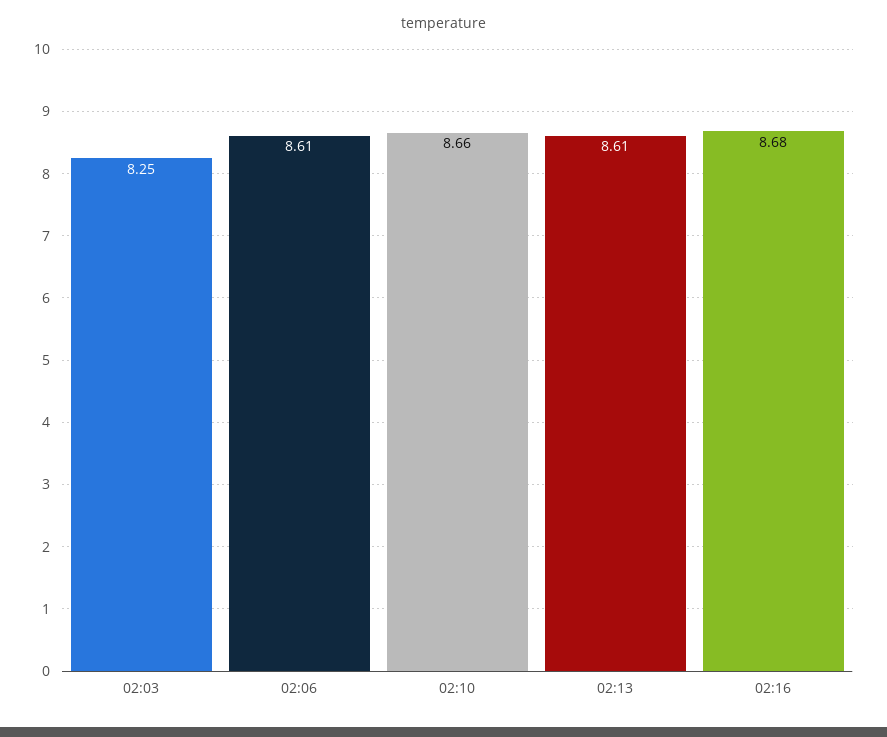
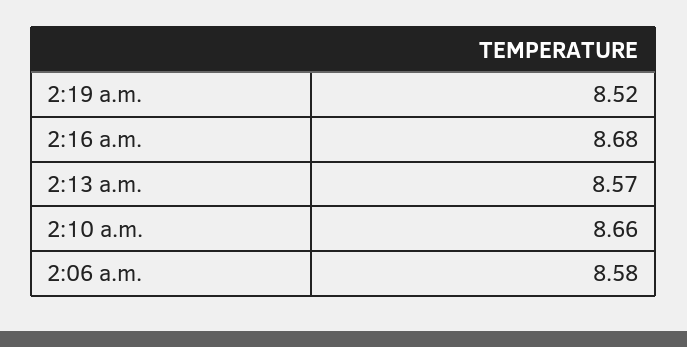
02:03: 8.25 -> none
02:06: 8.61 -> 8.58
02:13: 8.61 -> 8.57
2:19 a.m.: none -> 8.52

